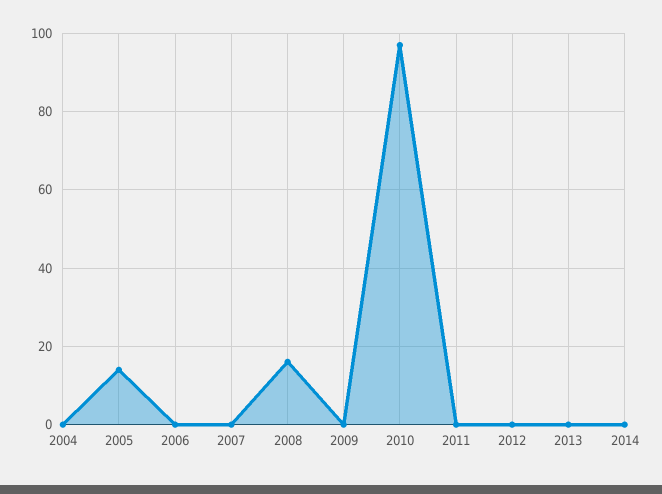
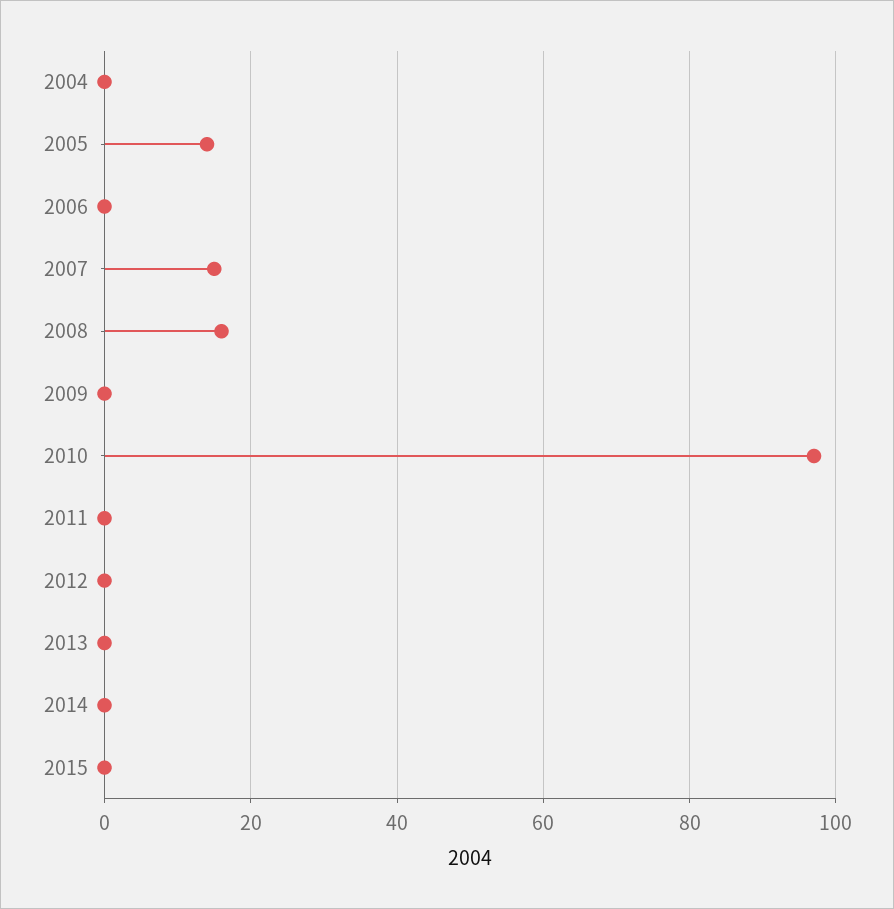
2007: 0 -> 15
2015: none -> 0

